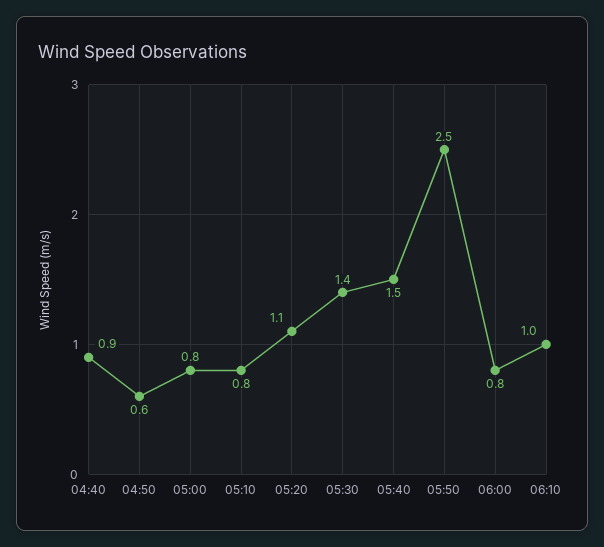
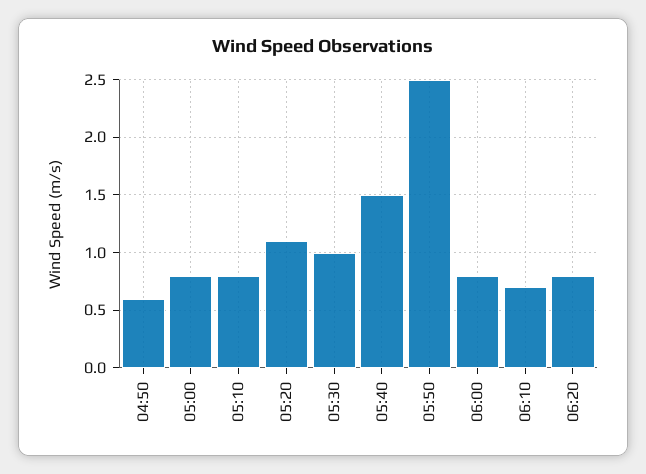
04:40: 0.9 -> none
05:30: 1.4 -> 1
06:10: 1 -> 0.7
06:20: none -> 0.8

